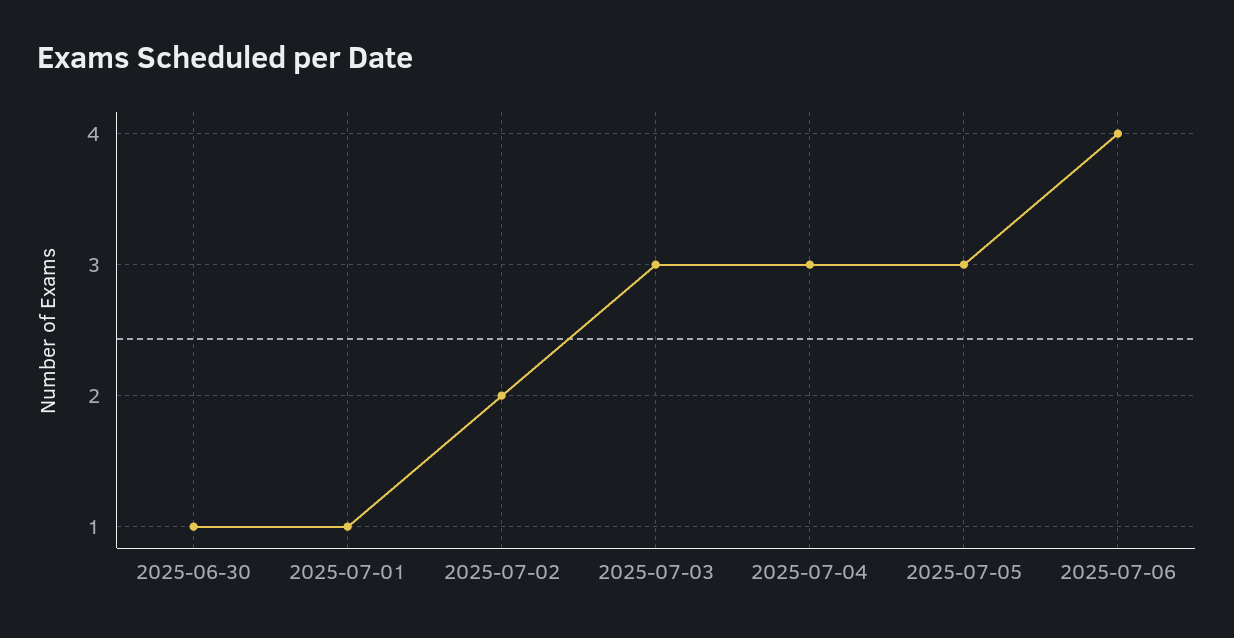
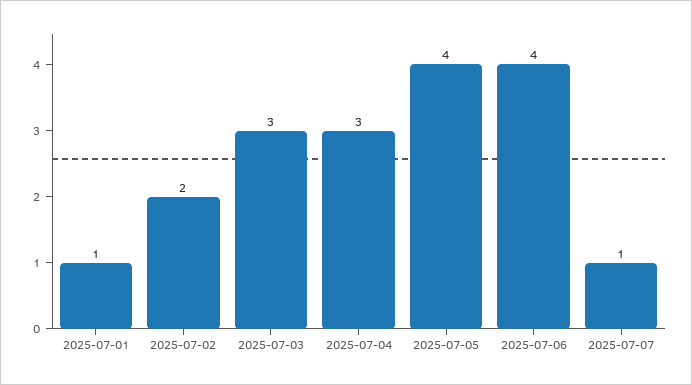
2025-06-30: 1 -> none
2025-07-05: 3 -> 4
2025-07-07: none -> 1

